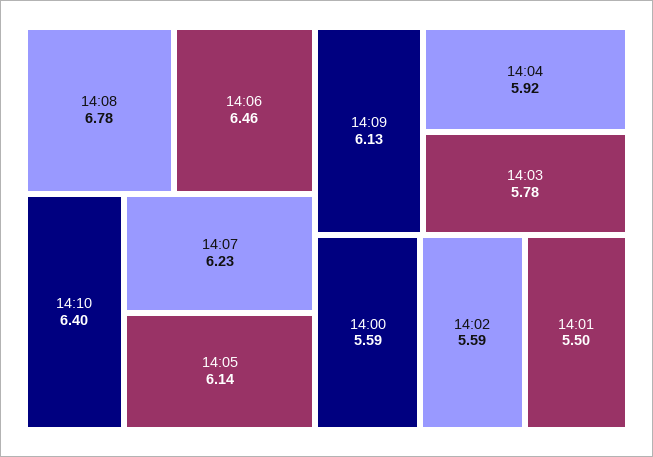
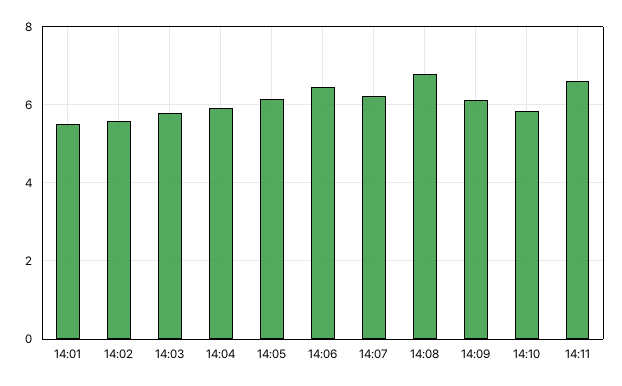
14:10: 6.4 -> 5.8
14:00: 5.59 -> none
14:11: none -> 6.6

